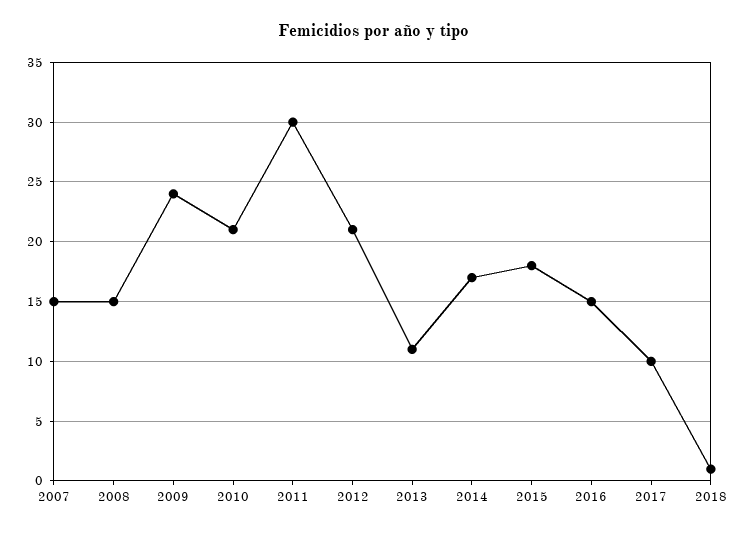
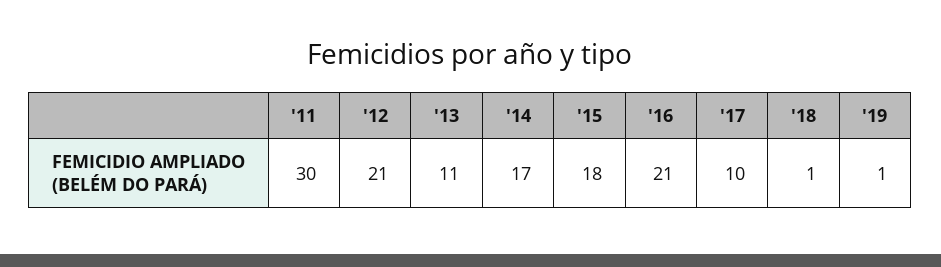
2007: 15 -> none
2008: 15 -> none
2009: 24 -> none
2010: 21 -> none
2016: 15 -> 21
'19: none -> 1

